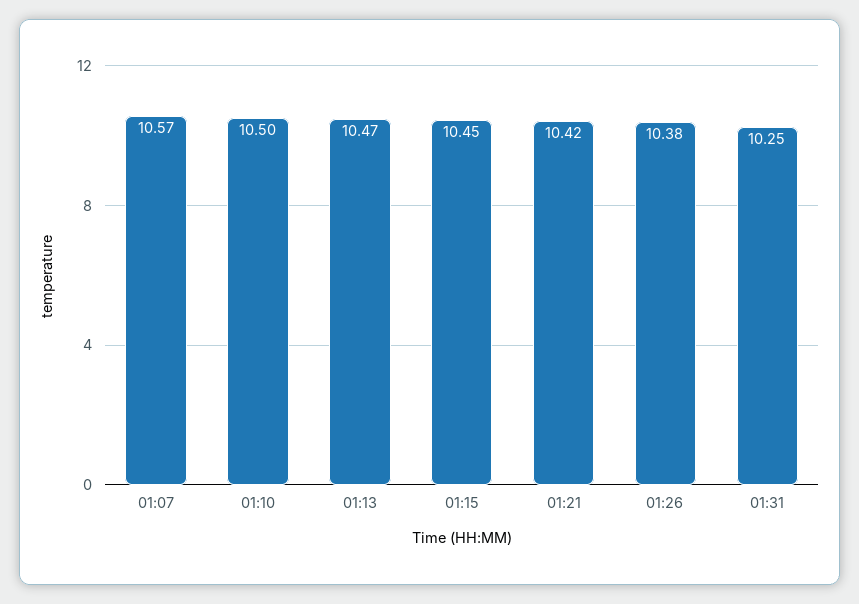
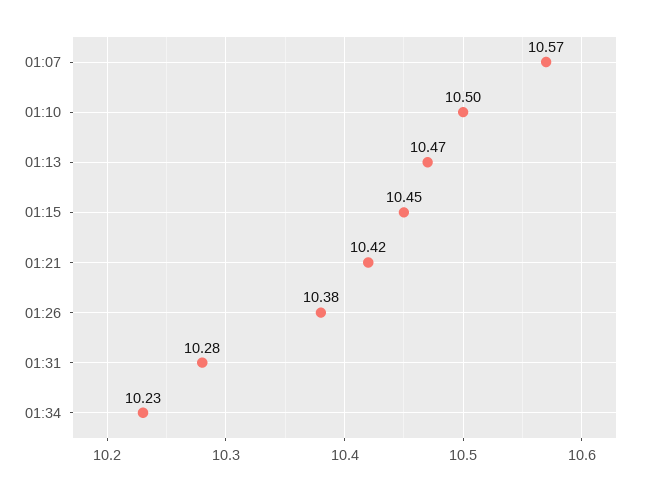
01:31: 10.25 -> 10.28
01:34: none -> 10.23

